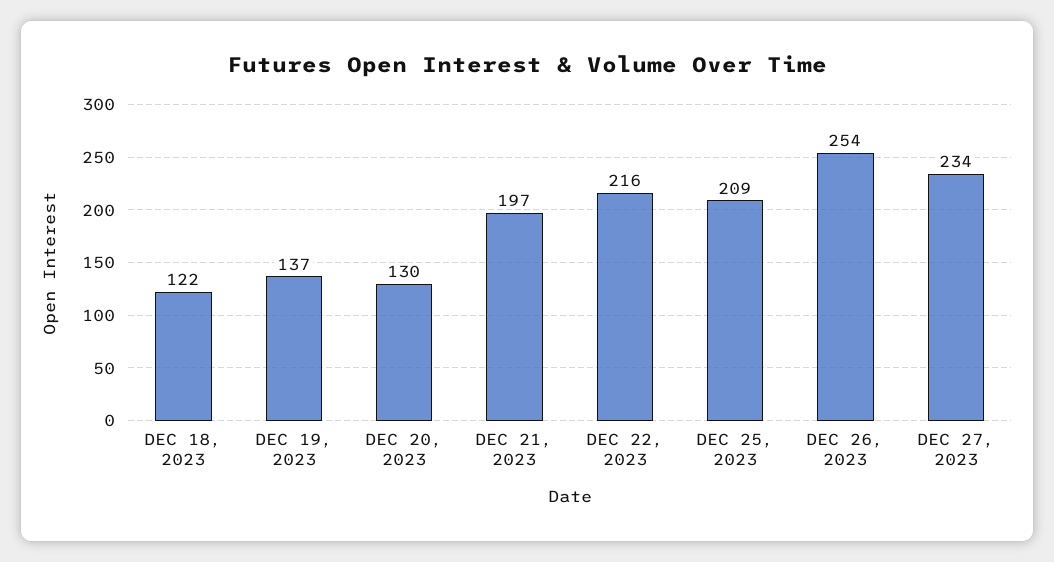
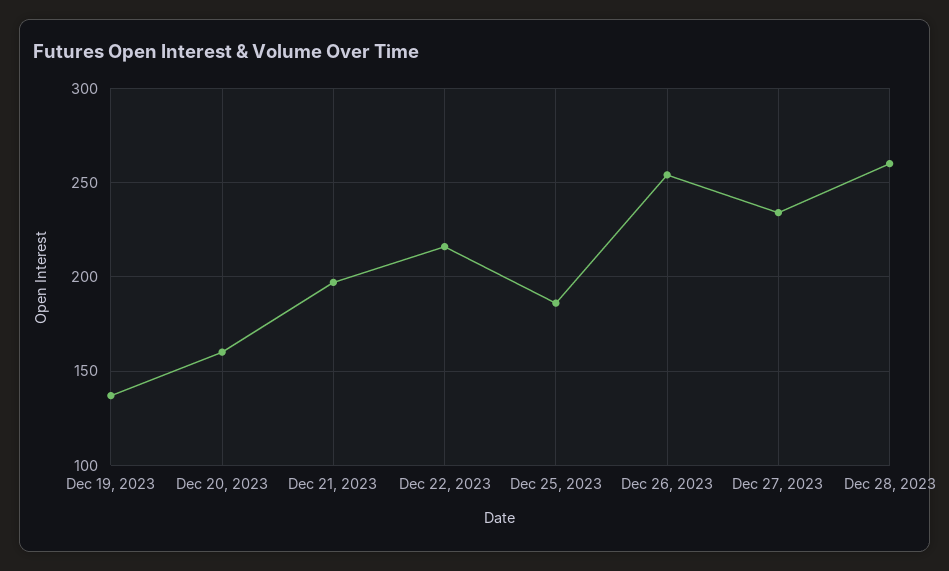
DEC 18, 2023: 122 -> none
DEC 20, 2023: 130 -> 160
DEC 25, 2023: 209 -> 185
Dec 28, 2023: none -> 260

